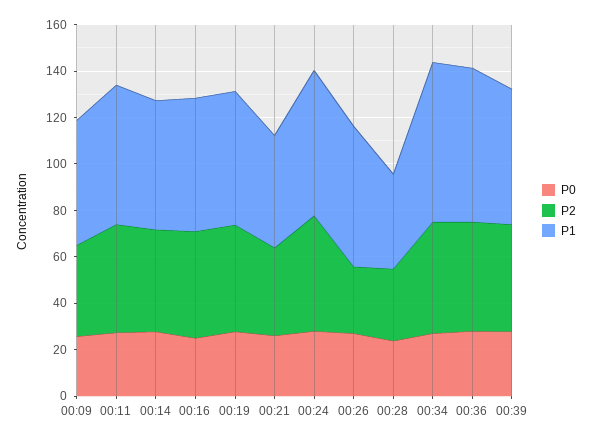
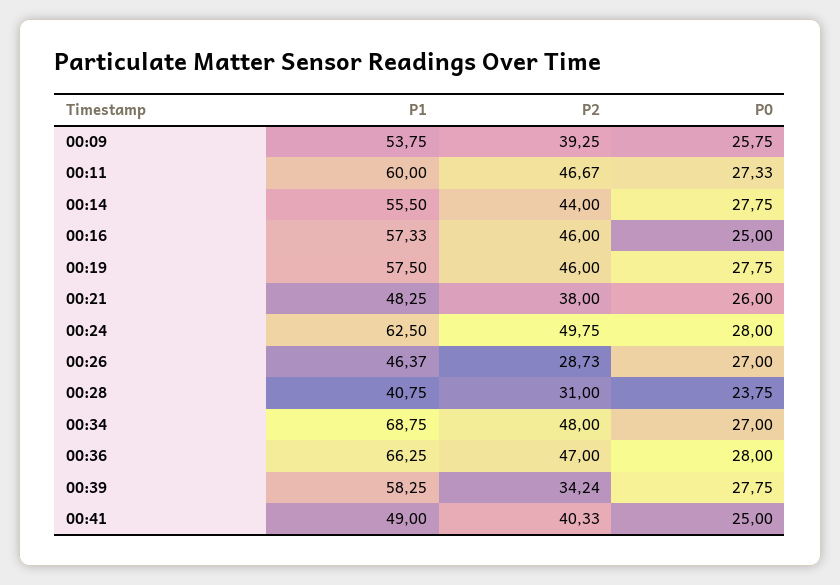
P1, 00:26: 60 -> 46.37
P2, 00:39: 45 -> 34.24
P1, 00:41: none -> 49
P2, 00:41: none -> 40.33
P0, 00:41: none -> 25

